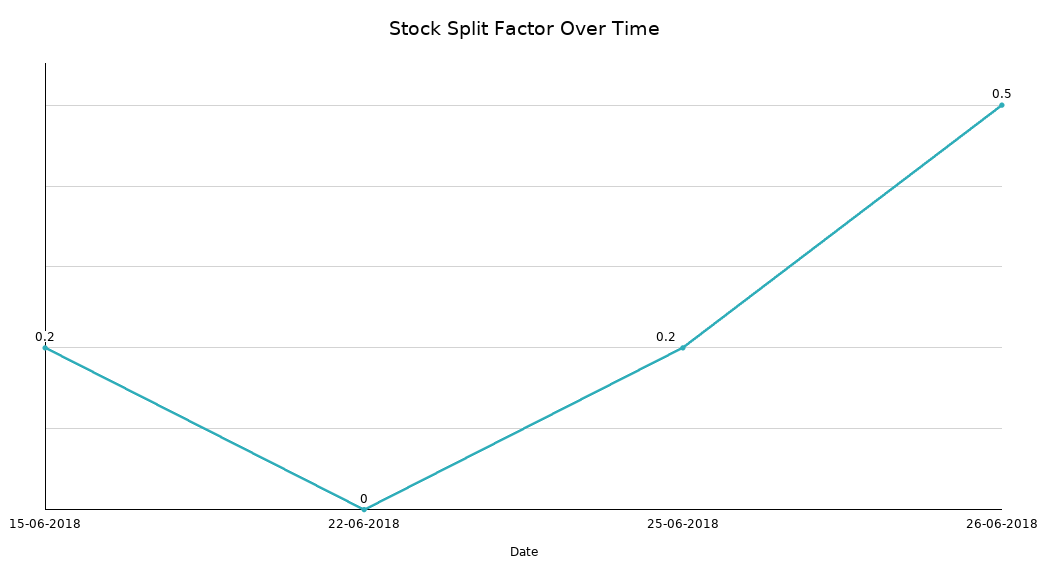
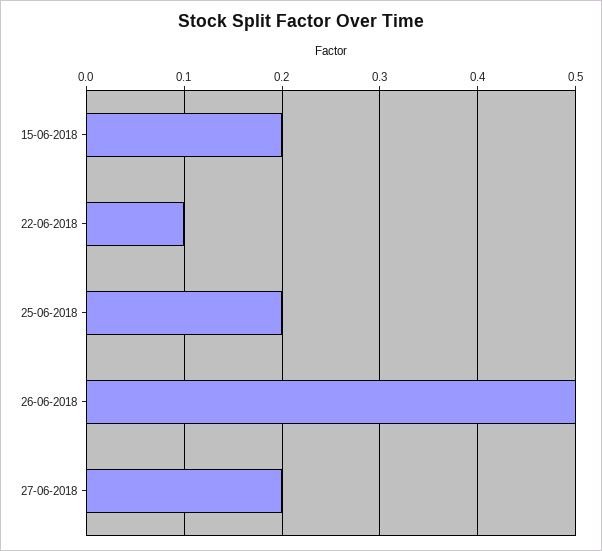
22-06-2018: 0 -> 0.1
27-06-2018: none -> 0.2

